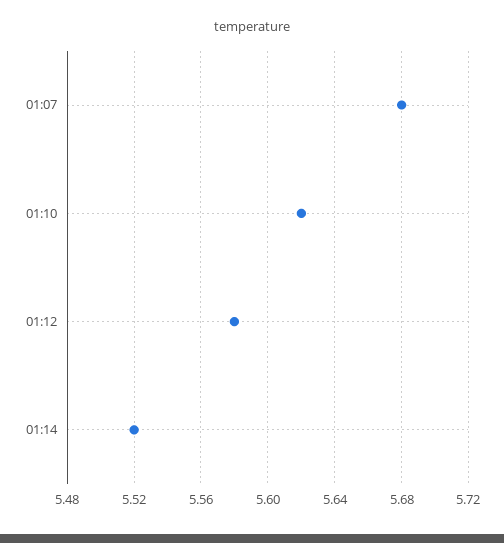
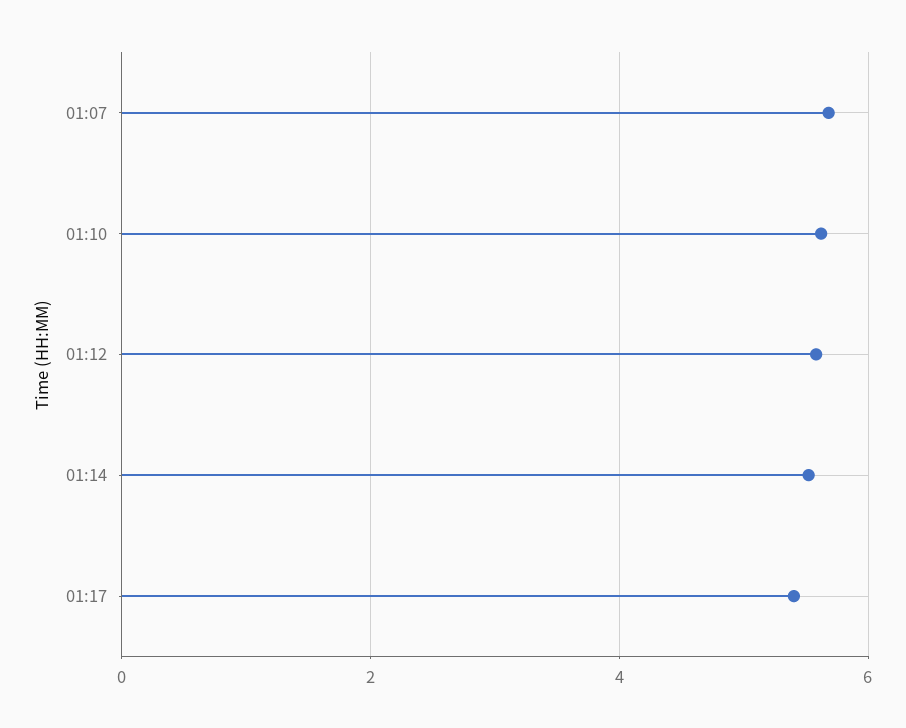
01:17: none -> 5.4

